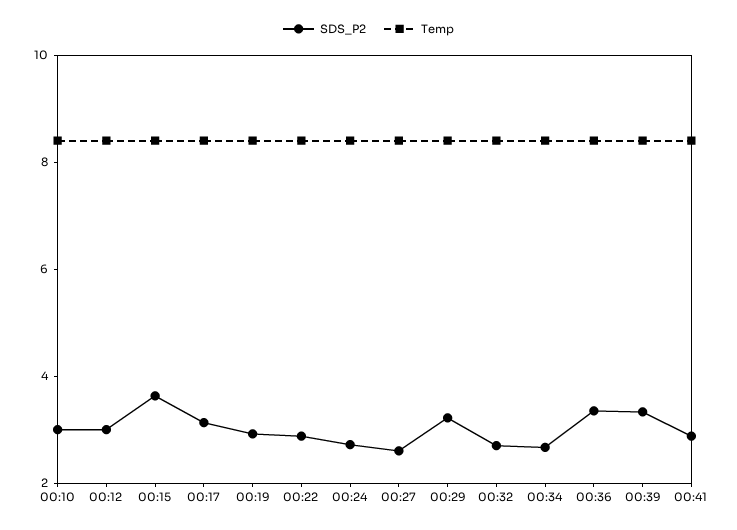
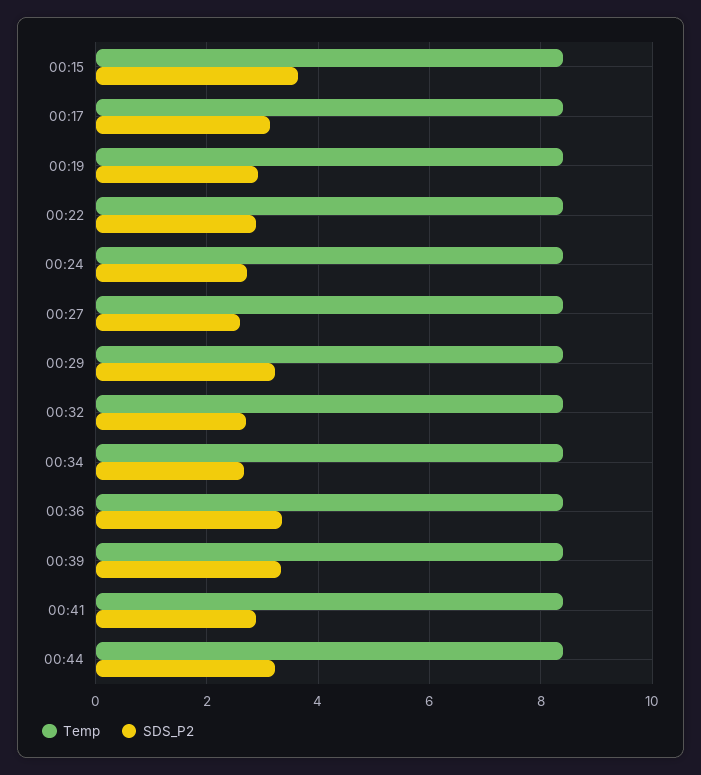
SDS_P2, 00:10: 3 -> none
Temp, 00:10: 8.5 -> none
SDS_P2, 00:12: 3 -> none
Temp, 00:12: 8.5 -> none
Temp, 00:44: none -> 8.4
SDS_P2, 00:44: none -> 3.2

